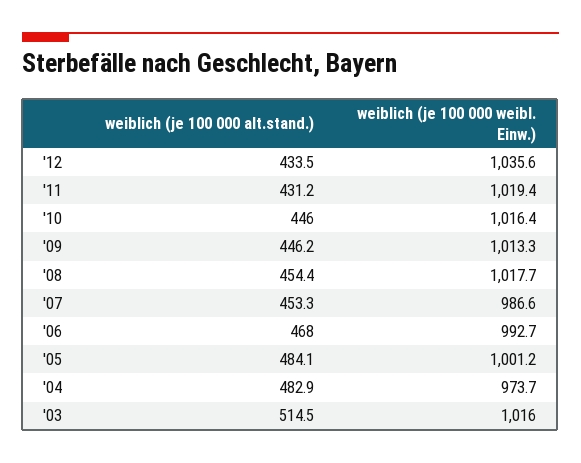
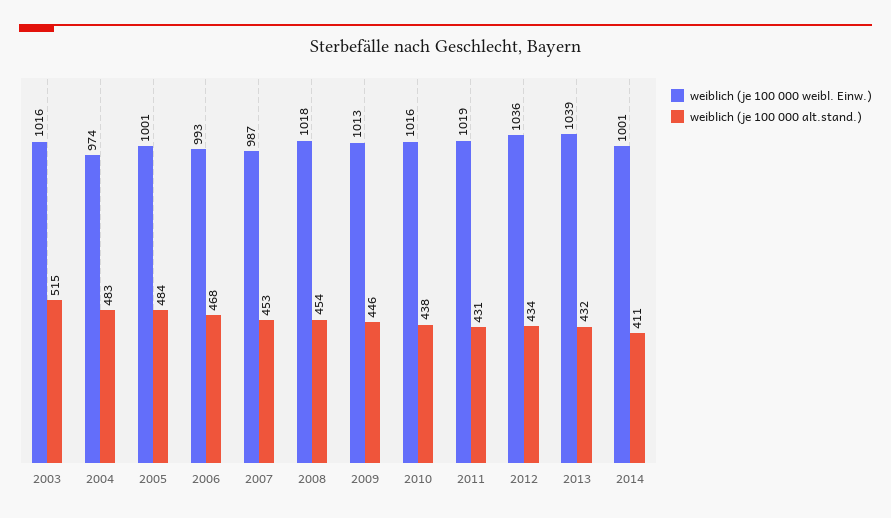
weiblich (je 100 000 alt.stand.), '10: 446 -> 438
weiblich (je 100 000 weibl. Einw.), 2013: none -> 1039
weiblich (je 100 000 alt.stand.), 2013: none -> 432
weiblich (je 100 000 weibl. Einw.), 2014: none -> 1001
weiblich (je 100 000 alt.stand.), 2014: none -> 411

